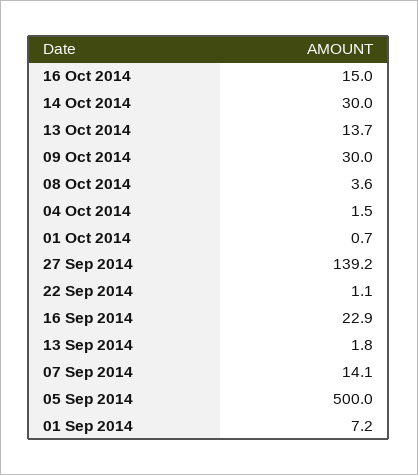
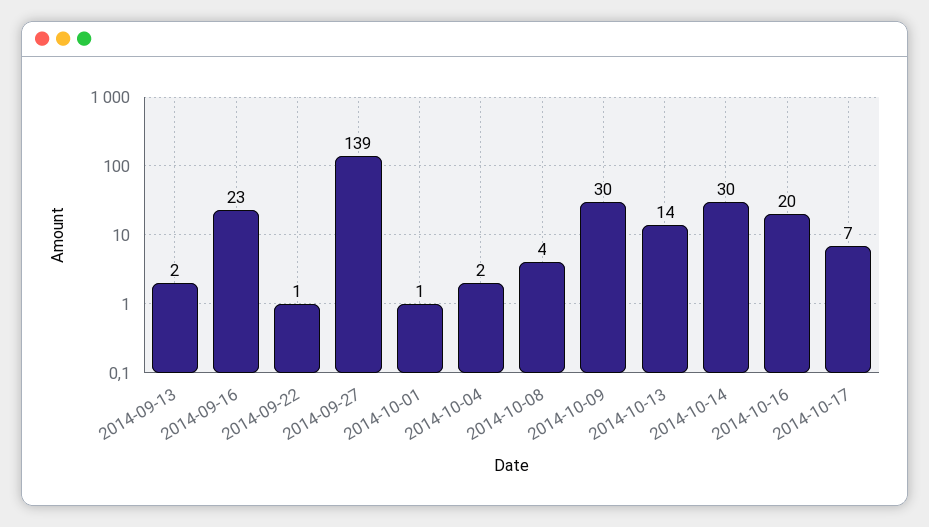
16 Oct 2014: 15 -> 20
07 Sep 2014: 14.1 -> none
05 Sep 2014: 500 -> none
01 Sep 2014: 7.2 -> none
2014-10-17: none -> 7

